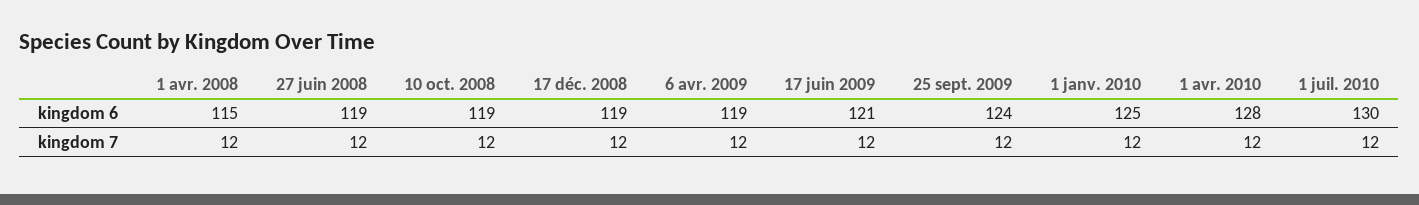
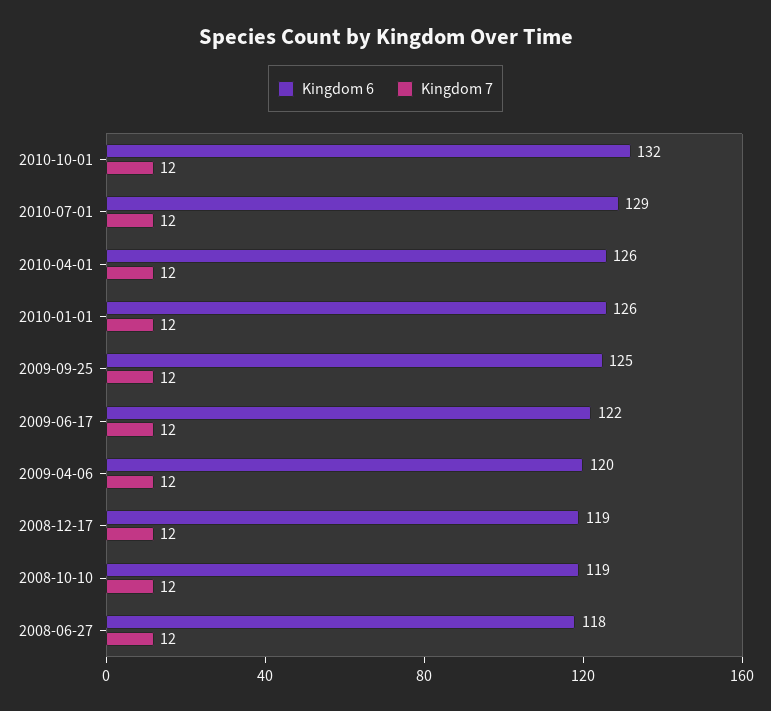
kingdom 6, 1 avr. 2008: 115 -> none
kingdom 6, 27 juin 2008: 119 -> 118
kingdom 6, 6 avr. 2009: 119 -> 120
kingdom 6, 17 juin 2009: 121 -> 122
kingdom 6, 25 sept. 2009: 124 -> 125
kingdom 6, 1 janv. 2010: 125 -> 126
kingdom 6, 1 avr. 2010: 128 -> 126
kingdom 6, 1 juil. 2010: 130 -> 129
kingdom 7, 1 avr. 2008: 12 -> none
kingdom 6, 2010-10-01: none -> 132
kingdom 7, 2010-10-01: none -> 12

